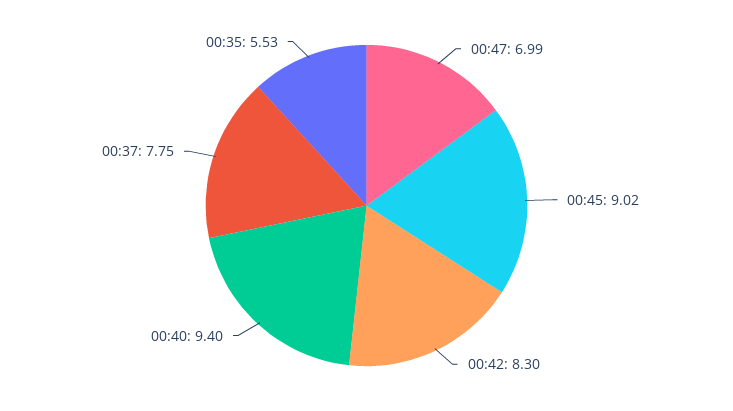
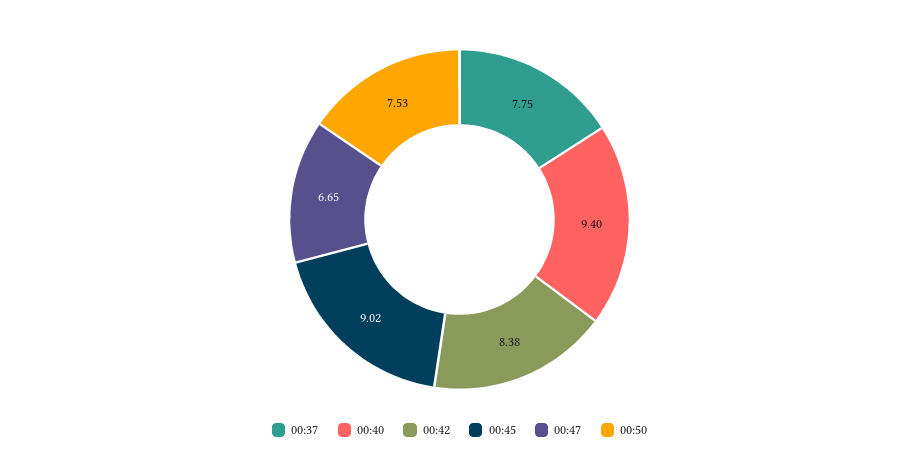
00:47: 6.99 -> 6.65
00:42: 8.3 -> 8.38
00:35: 5.53 -> none
00:50: none -> 7.53

